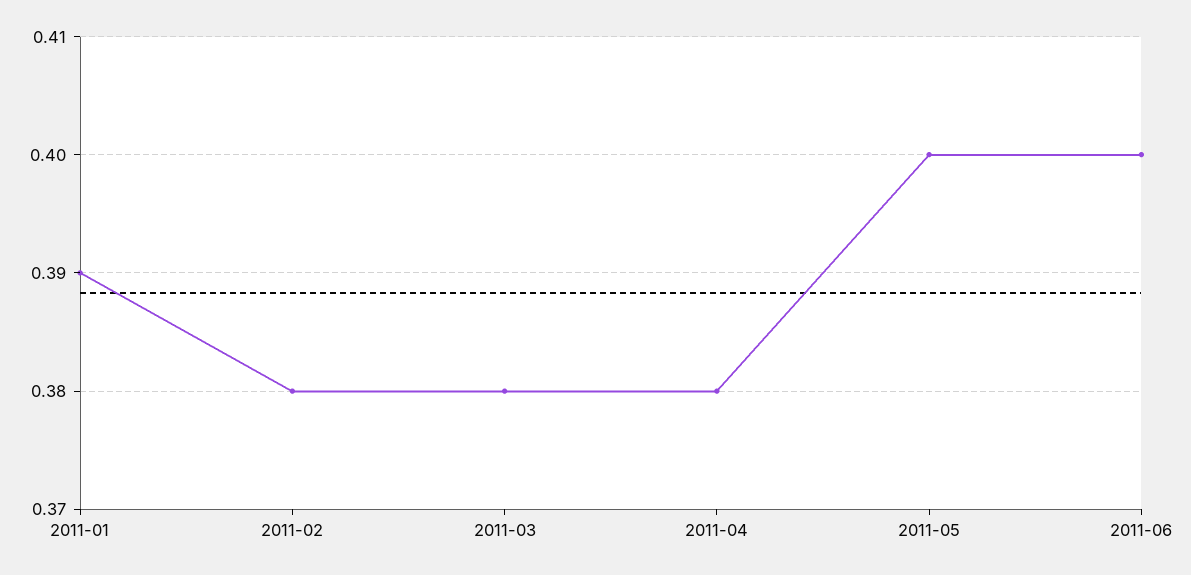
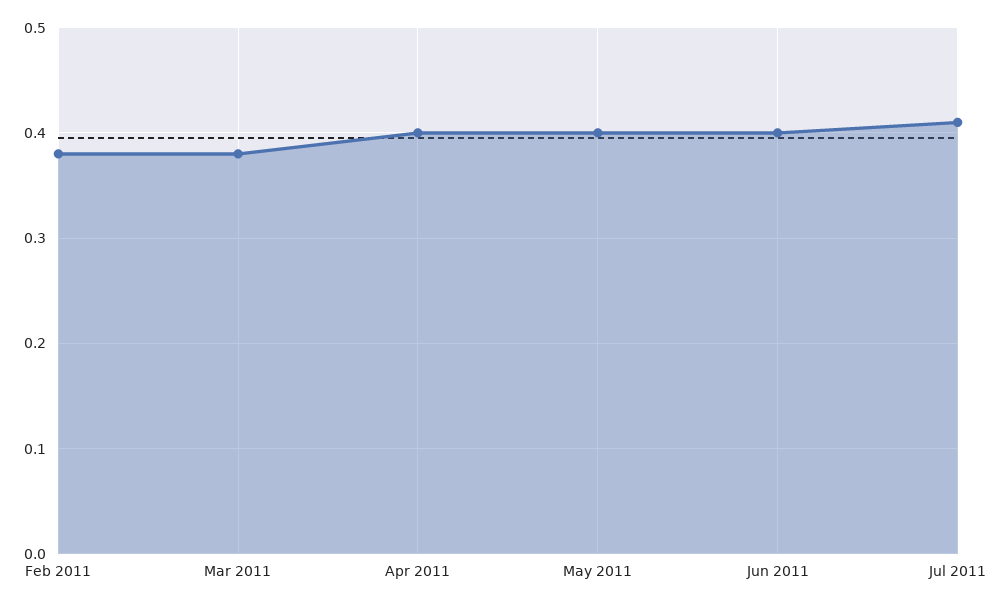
2011-01: 0.39 -> none
2011-04: 0.38 -> 0.4
Jul 2011: none -> 0.41

